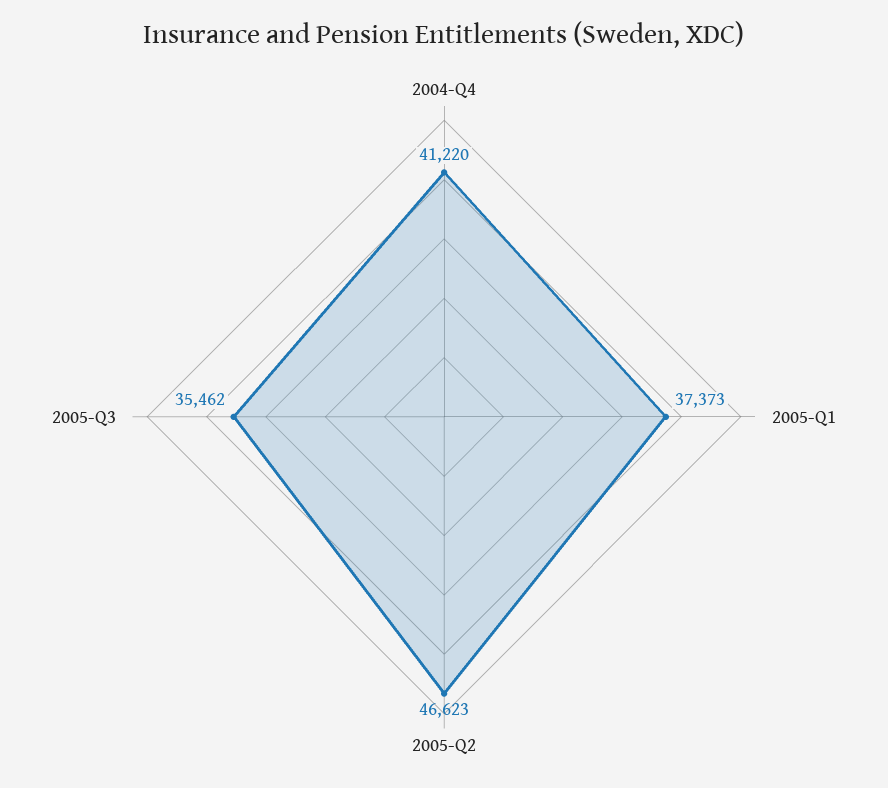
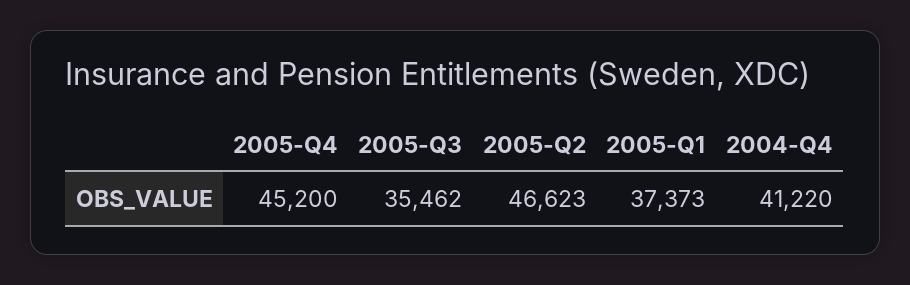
2005-Q4: none -> 45200

